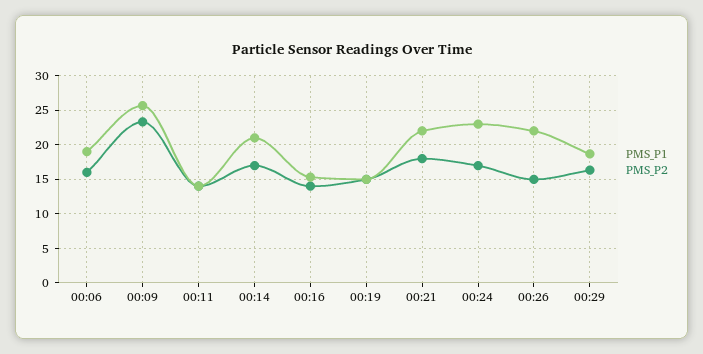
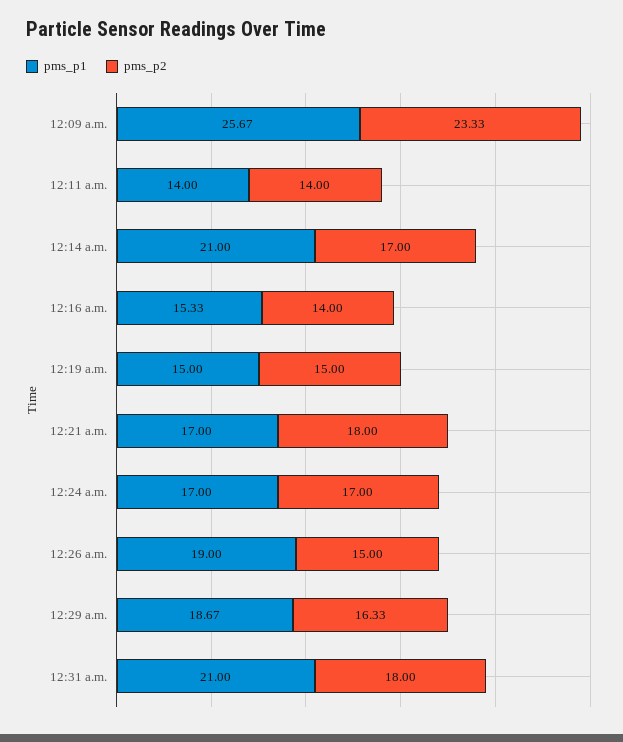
PMS_P1, 00:06: 19 -> none
PMS_P2, 00:06: 16 -> none
PMS_P1, 00:21: 22 -> 17
PMS_P1, 00:24: 23 -> 17
PMS_P1, 00:26: 22 -> 19
PMS_P1, 12:31 a.m.: none -> 21
PMS_P2, 12:31 a.m.: none -> 18

